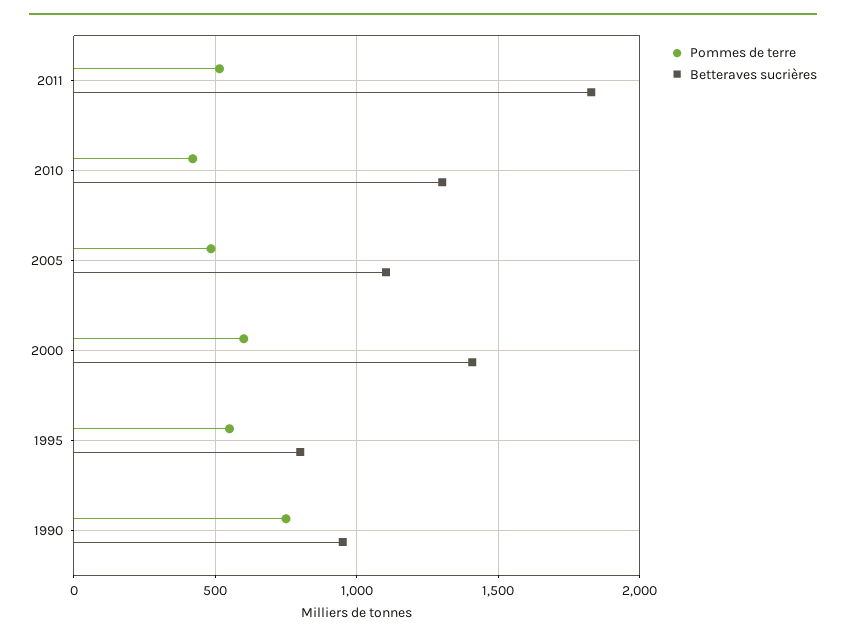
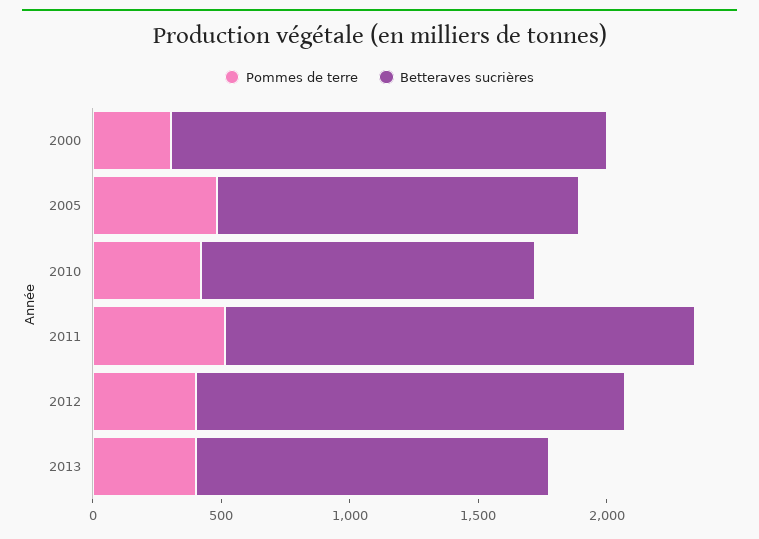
Betteraves sucrières, 2005: 1100 -> 1400
Pommes de terre, 2000: 600 -> 300
Betteraves sucrières, 2000: 1400 -> 1700
Pommes de terre, 1995: 550 -> none
Betteraves sucrières, 1995: 800 -> none
Pommes de terre, 1990: 750 -> none
Betteraves sucrières, 1990: 950 -> none
Pommes de terre, 2012: none -> 400
Betteraves sucrières, 2012: none -> 1700
Pommes de terre, 2013: none -> 400
Betteraves sucrières, 2013: none -> 1400

